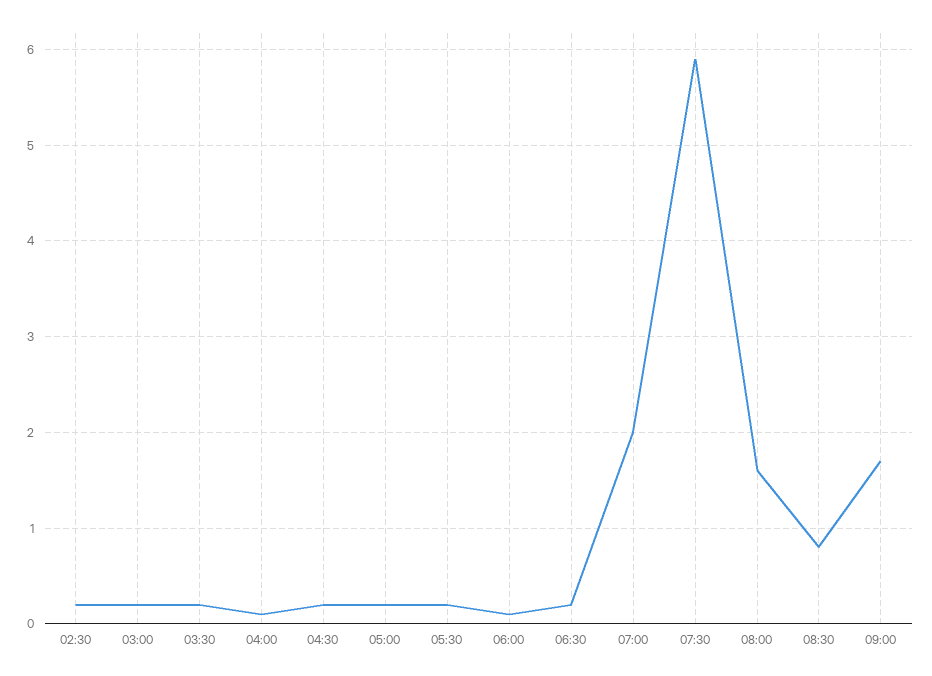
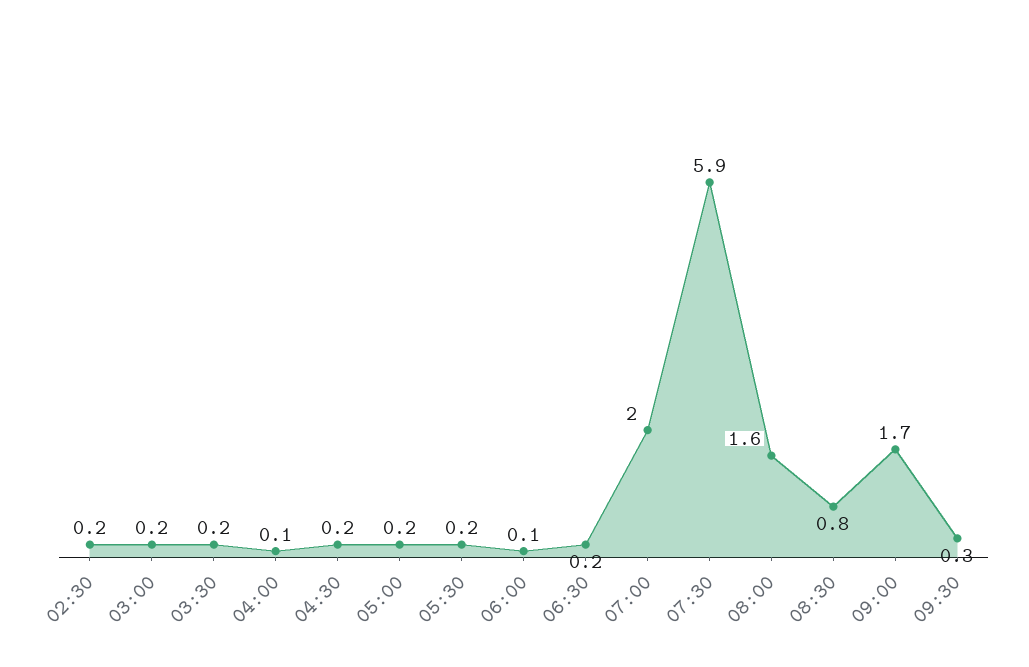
09:30: none -> 0.3

